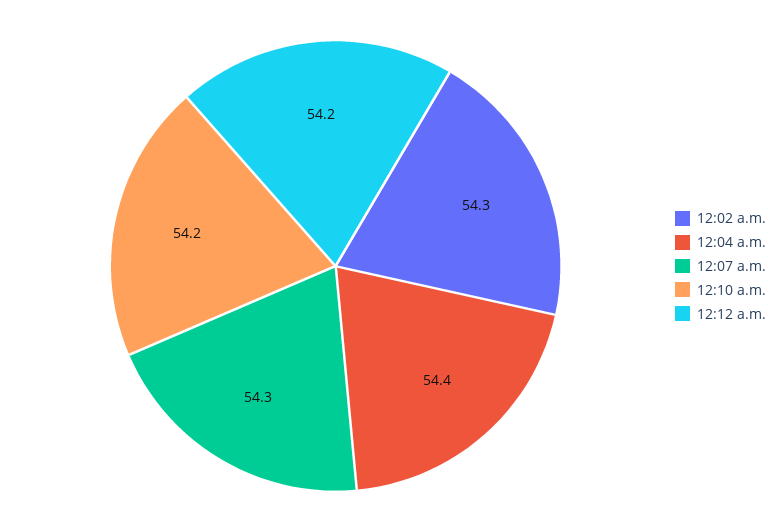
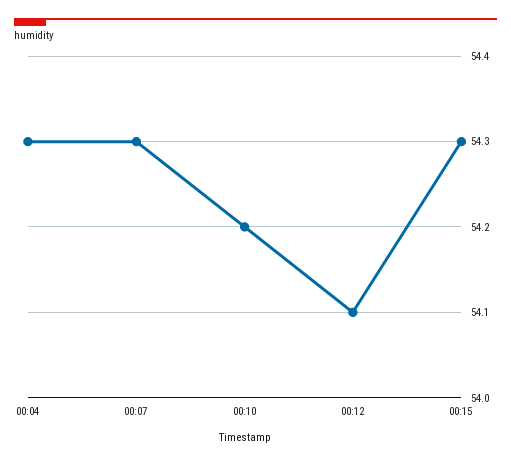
12:02 a.m.: 54.3 -> none
12:04 a.m.: 54.4 -> 54.3
12:12 a.m.: 54.2 -> 54.1
00:15: none -> 54.3

